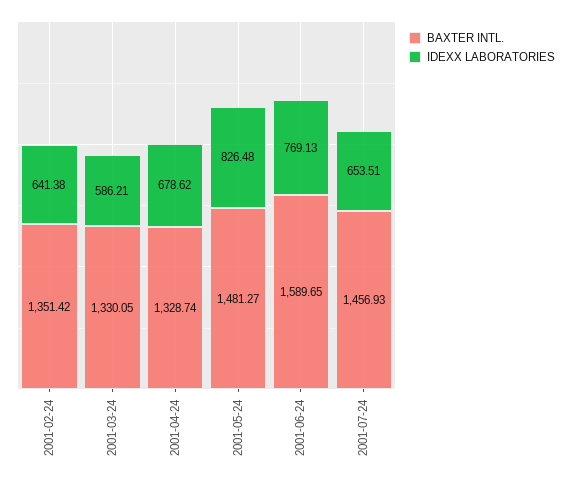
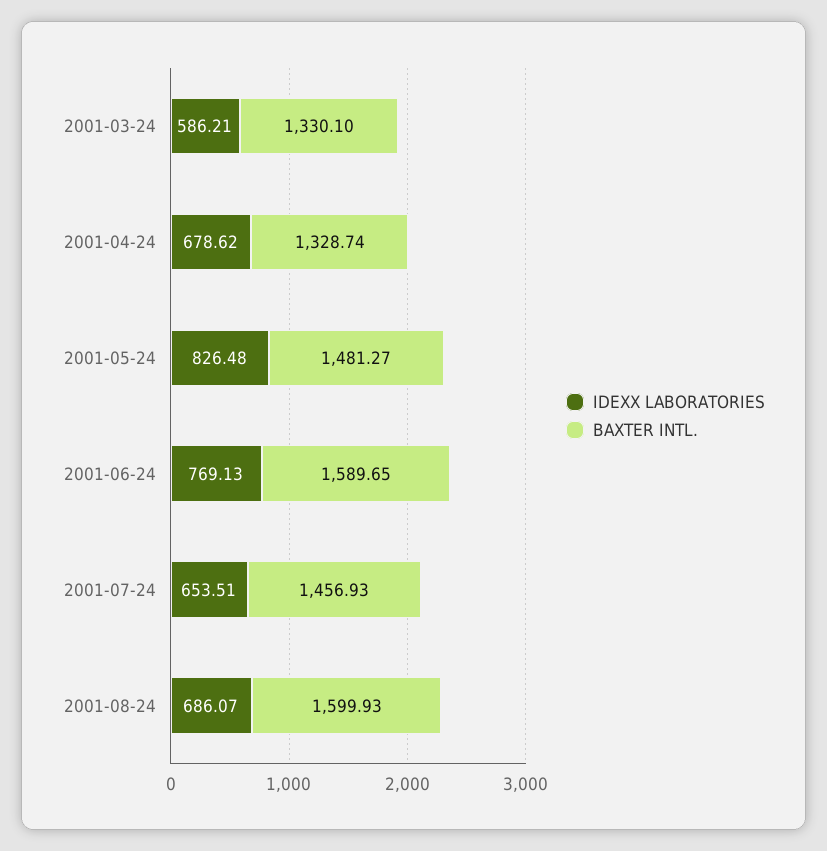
BAXTER INTL., 2001-02-24: 1351.42 -> none
IDEXX LABORATORIES, 2001-02-24: 641.38 -> none
BAXTER INTL., 2001-03-24: 1330.05 -> 1330.1
IDEXX LABORATORIES, 2001-08-24: none -> 686.07
BAXTER INTL., 2001-08-24: none -> 1599.93

